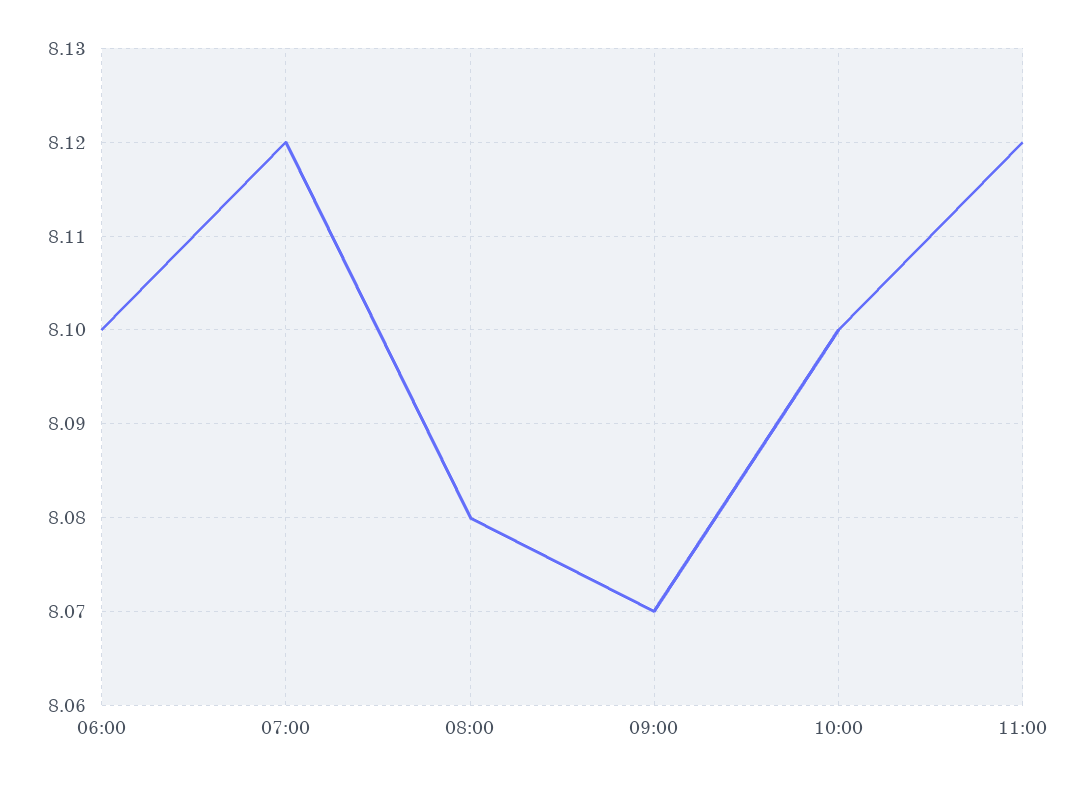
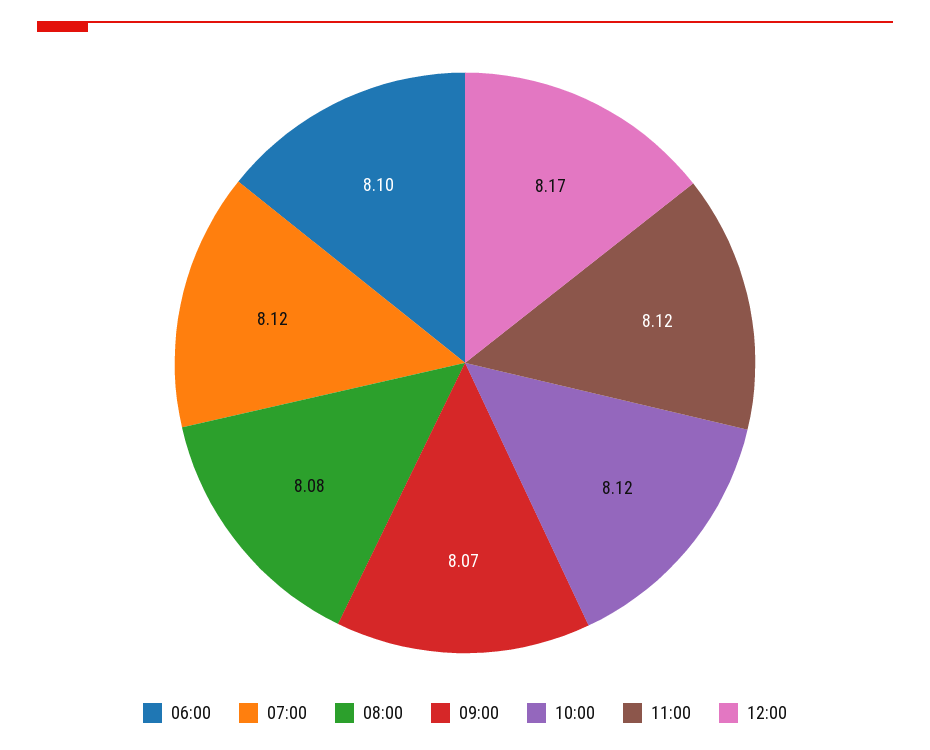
10:00: 8.1 -> 8.12
12:00: none -> 8.17

